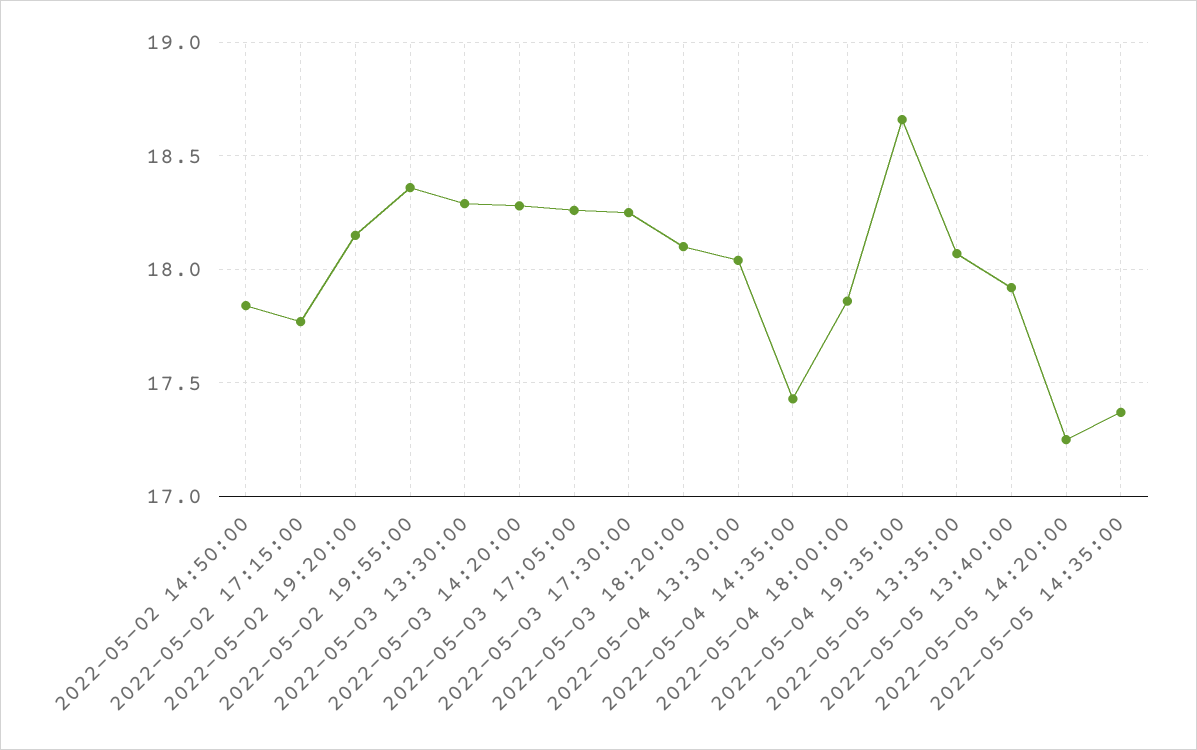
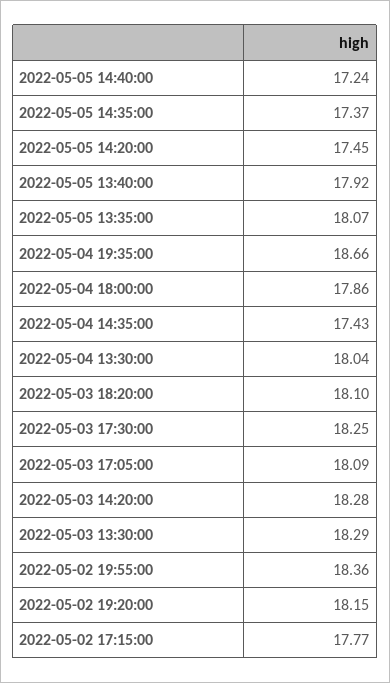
2022-05-02 14:50:00: 17.85 -> none
2022-05-03 17:05:00: 18.25 -> 18.09
2022-05-05 14:20:00: 17.25 -> 17.45
2022-05-05 14:40:00: none -> 17.24

